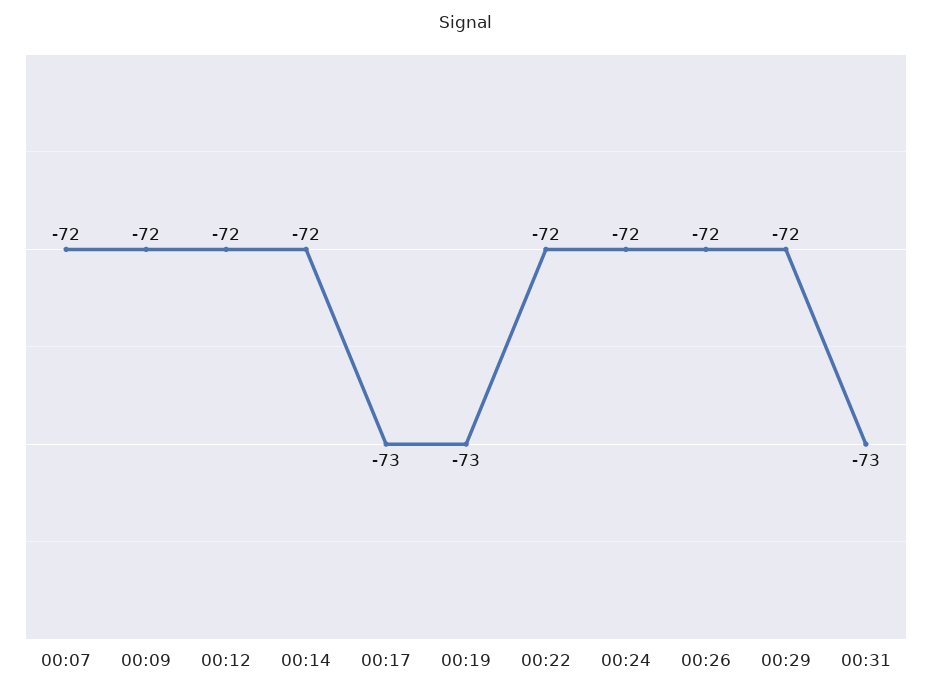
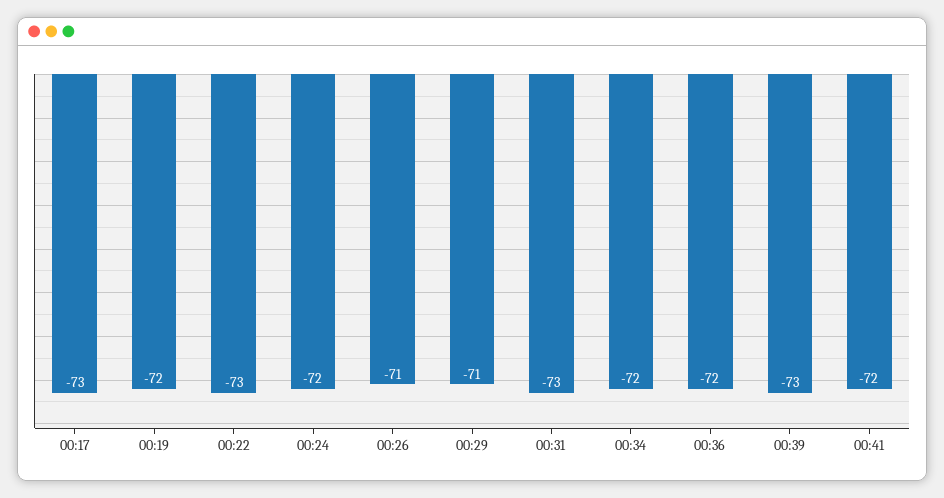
00:07: -72 -> none
00:09: -72 -> none
00:12: -72 -> none
00:14: -72 -> none
00:19: -73 -> -72
00:22: -72 -> -73
00:26: -72 -> -71
00:29: -72 -> -71
00:34: none -> -72
00:36: none -> -72
00:39: none -> -73
00:41: none -> -72

